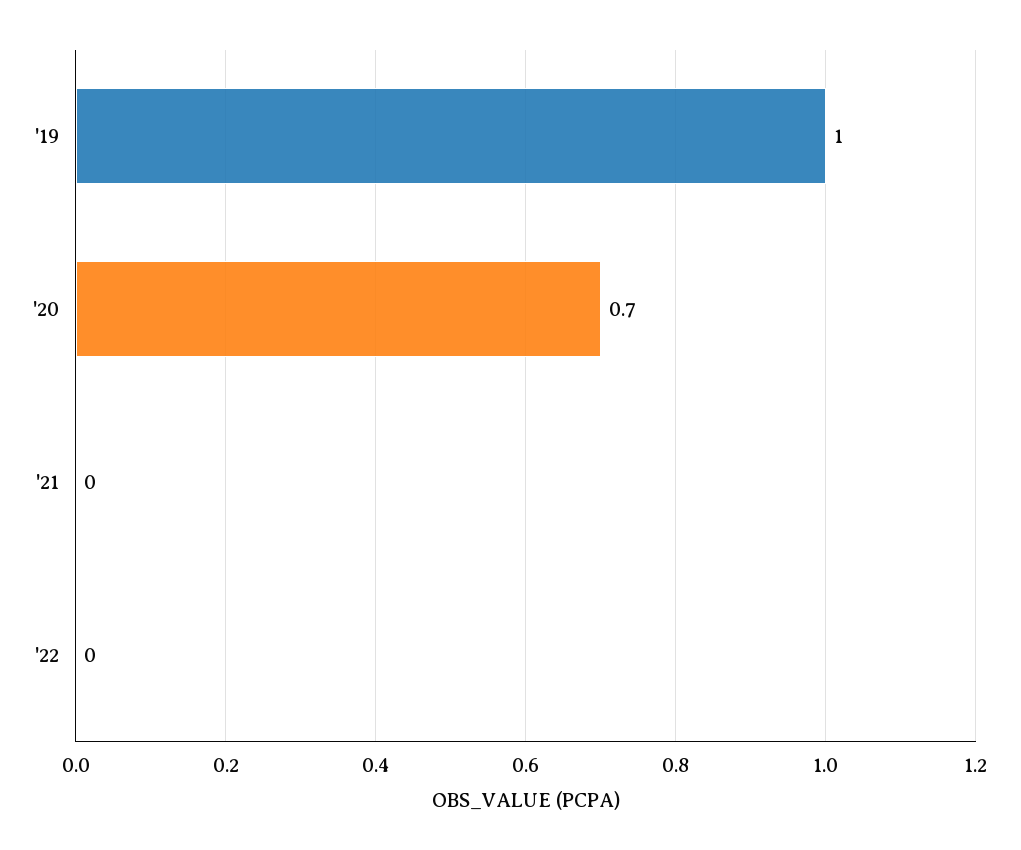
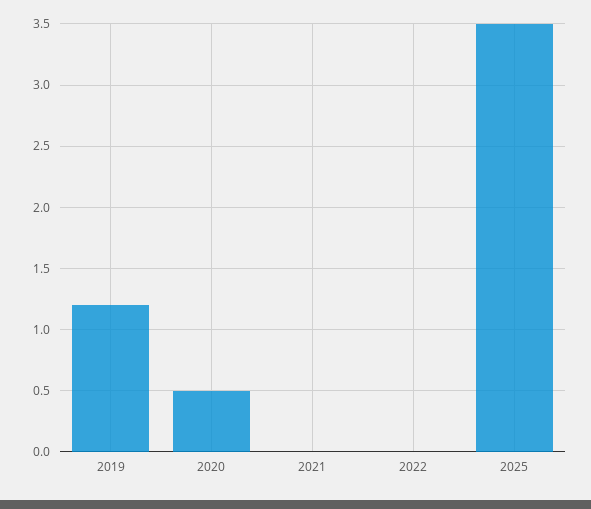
'19: 1 -> 1.2
'20: 0.7 -> 0.5
2025: none -> 3.5

